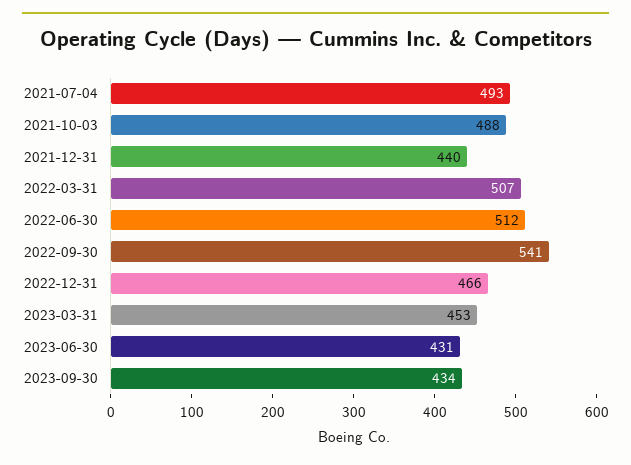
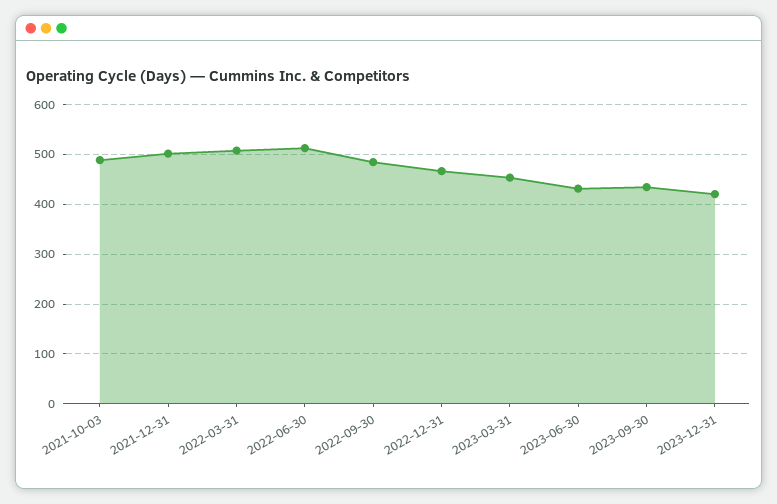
2021-07-04: 493 -> none
2021-12-31: 440 -> 500
2022-09-30: 541 -> 480
2023-12-31: none -> 420

